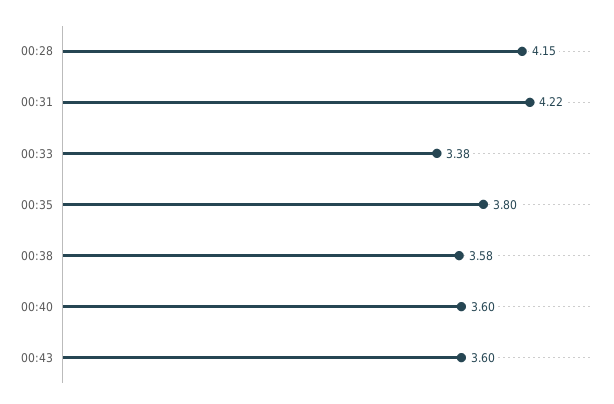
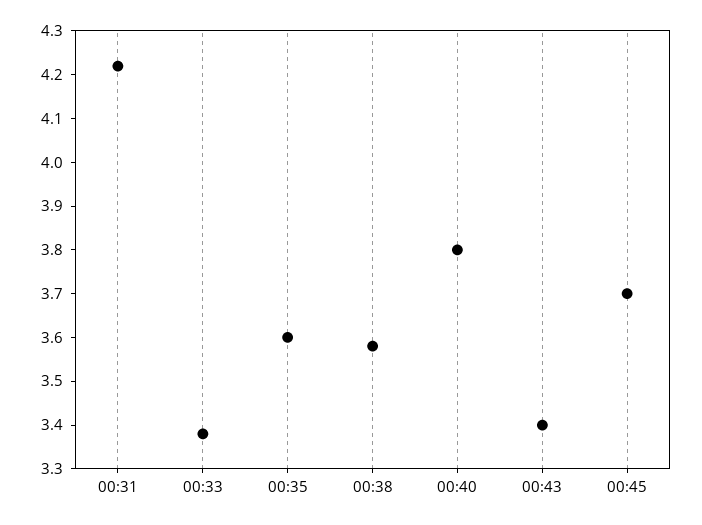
00:28: 4.15 -> none
00:35: 3.8 -> 3.6
00:40: 3.6 -> 3.8
00:43: 3.6 -> 3.4
00:45: none -> 3.7

